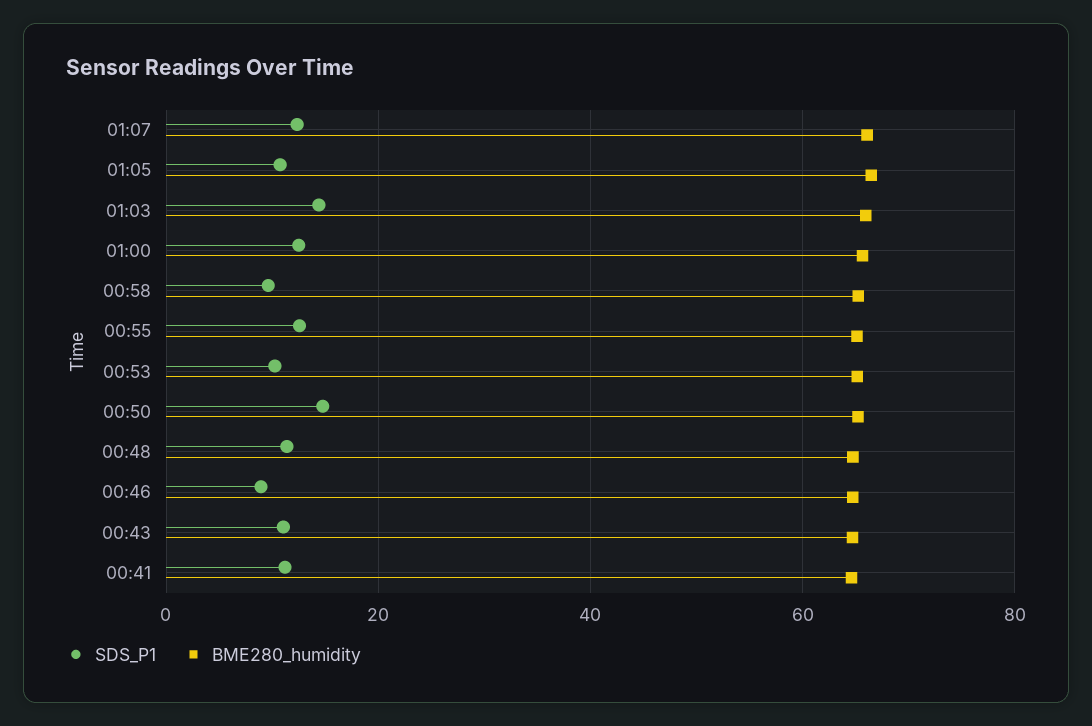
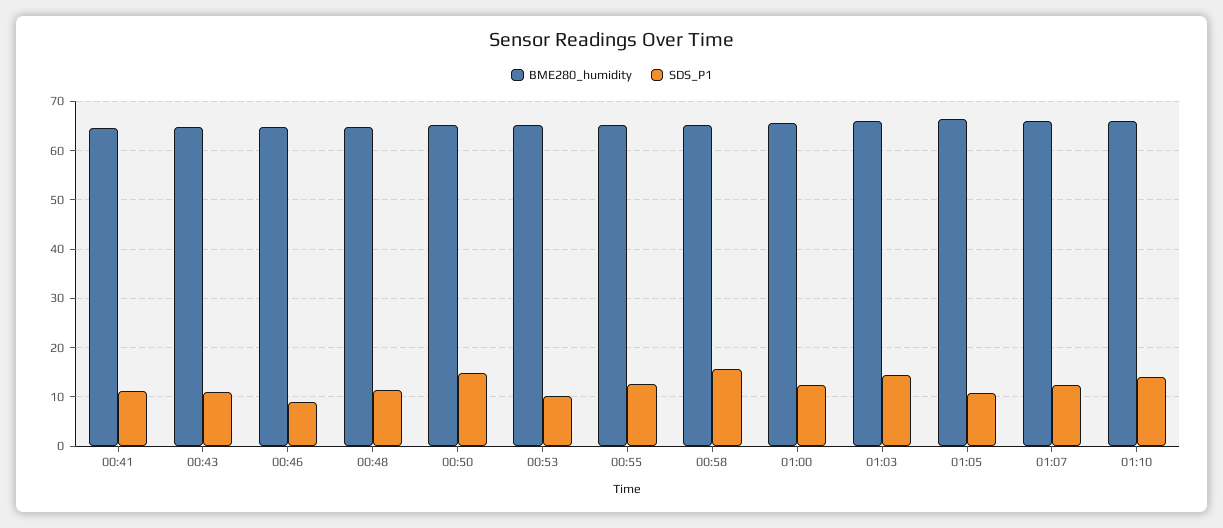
SDS_P1, 00:58: 10 -> 16
BME280_humidity, 01:10: none -> 66
SDS_P1, 01:10: none -> 14

